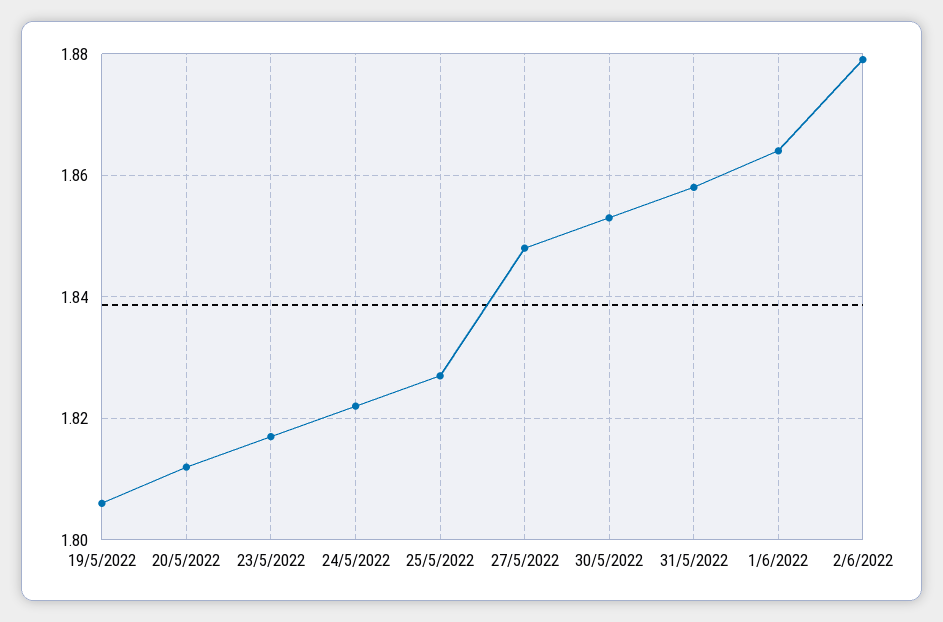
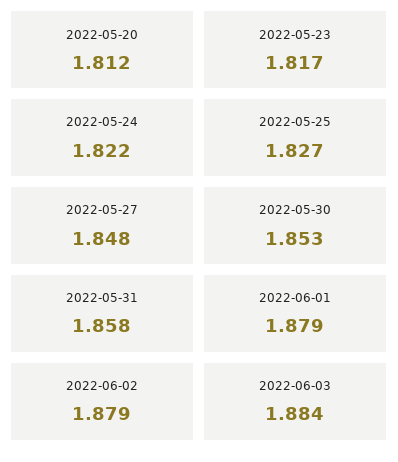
19/5/2022: 1.805 -> none
1/6/2022: 1.865 -> 1.879
2022-06-03: none -> 1.884

